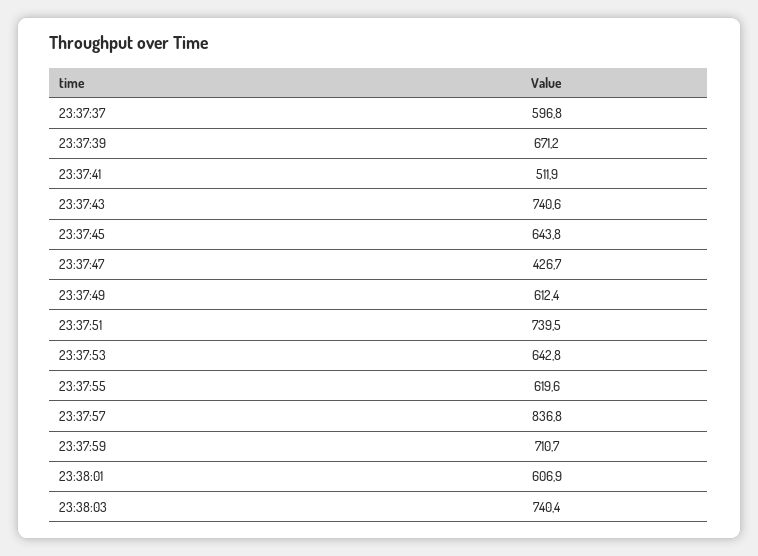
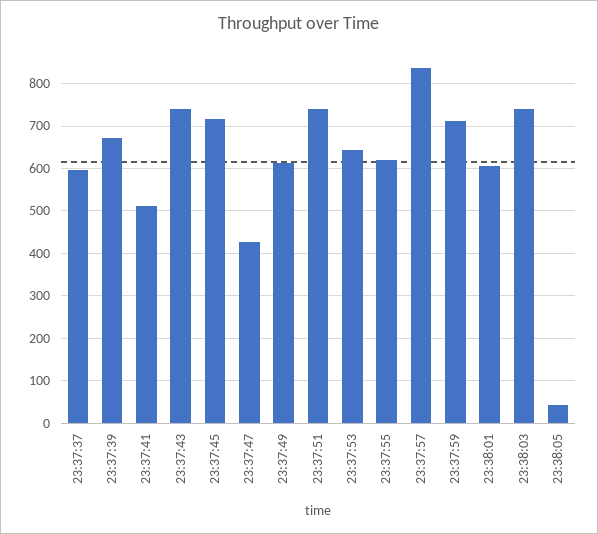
23:37:45: 643.8 -> 720
23:38:05: none -> 40

